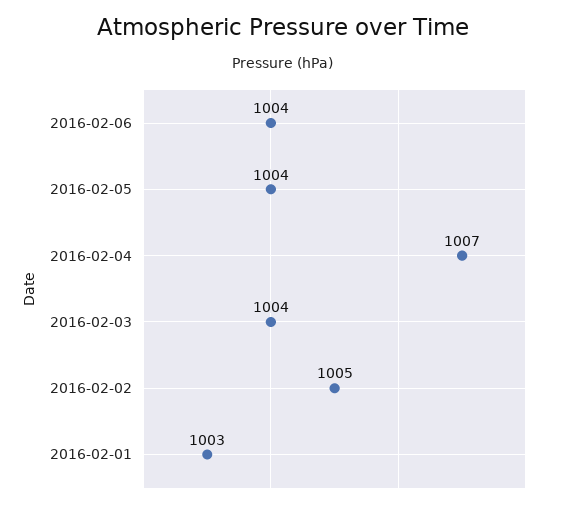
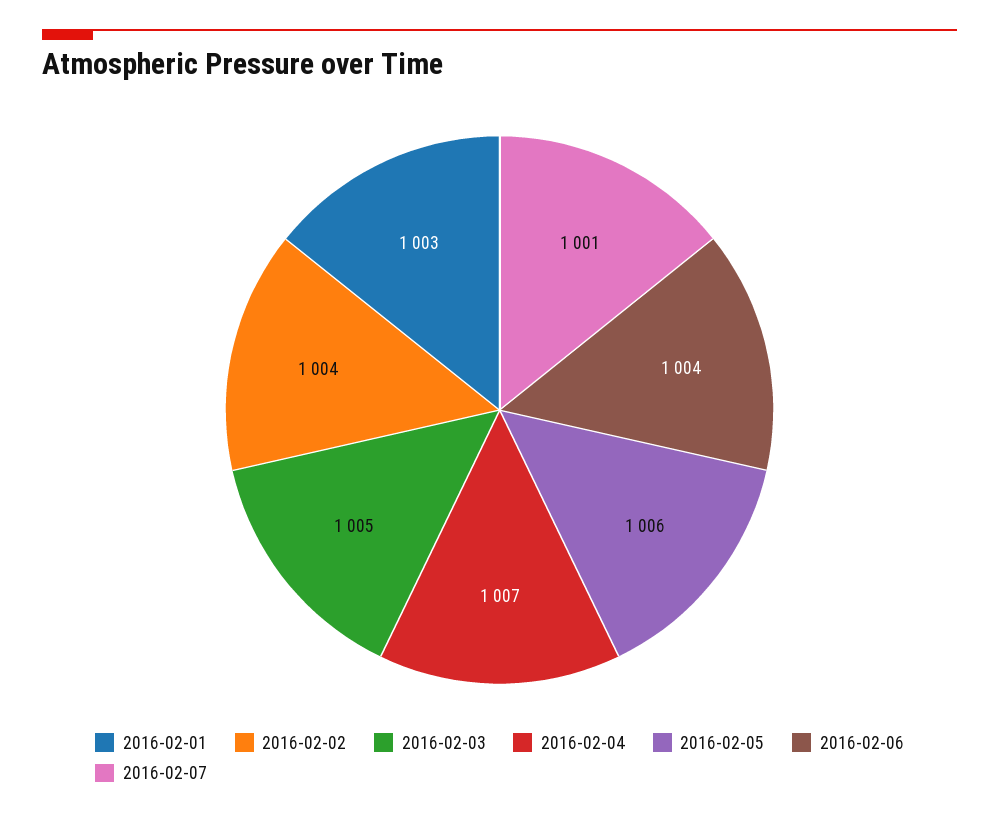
2016-02-05: 1004 -> 1006
2016-02-03: 1004 -> 1005
2016-02-02: 1005 -> 1004
2016-02-07: none -> 1001

